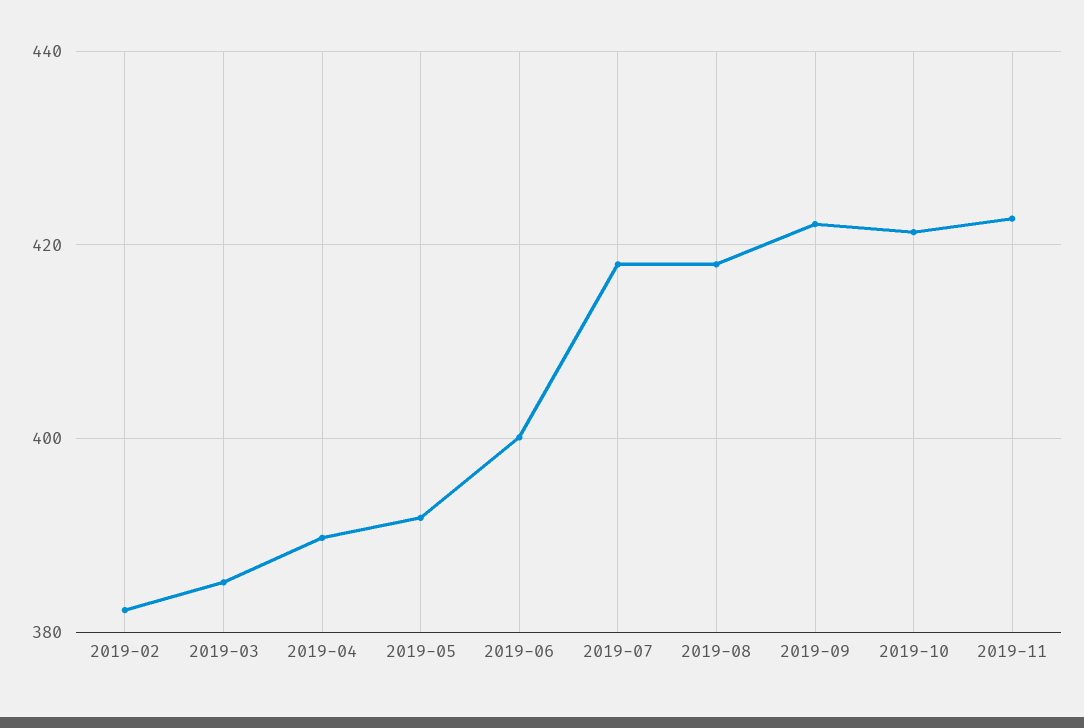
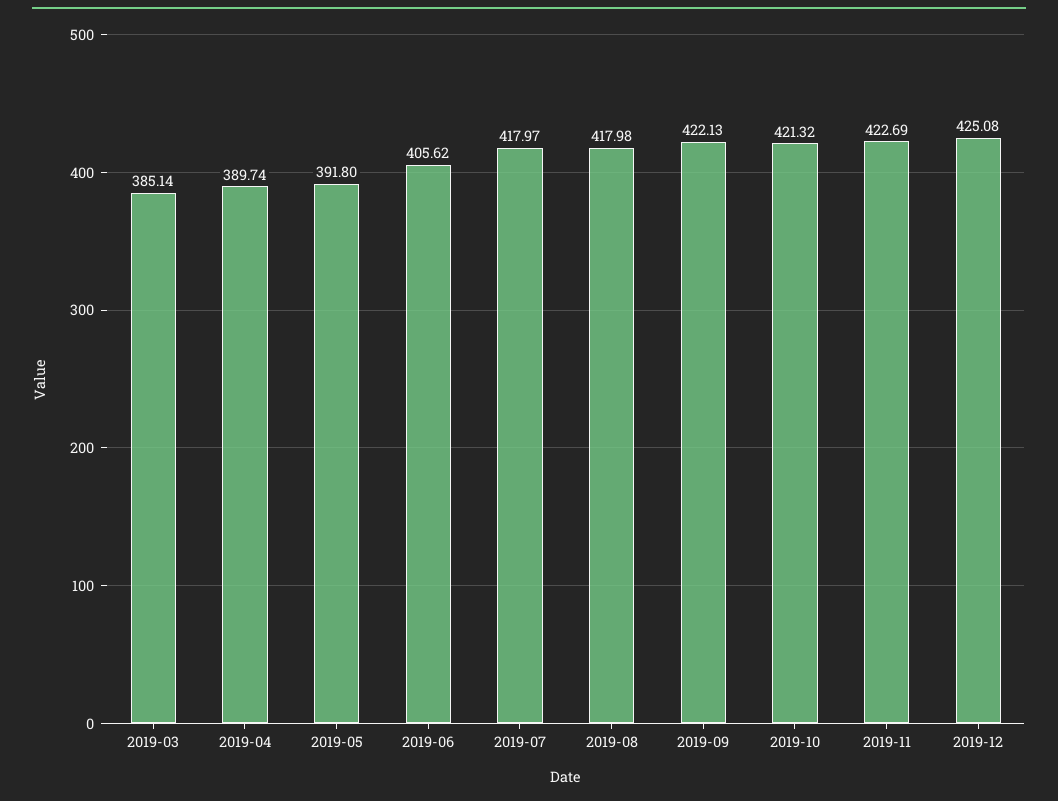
2019-02: 382 -> none
2019-06: 400 -> 405.62
2019-12: none -> 425.08

